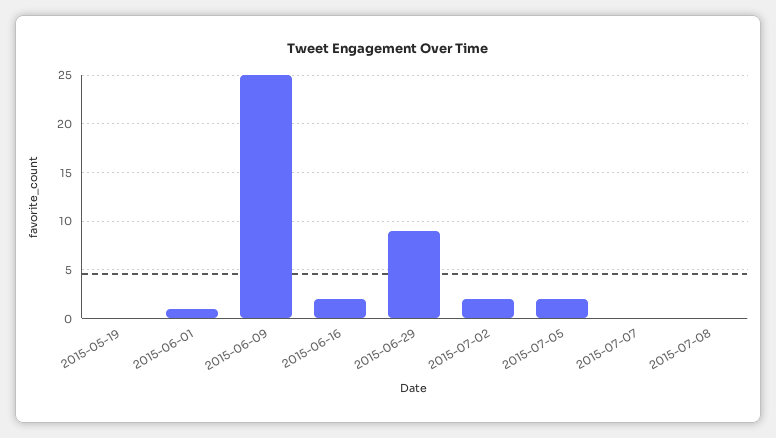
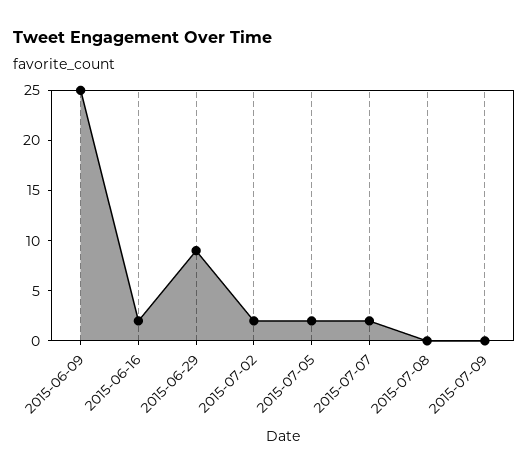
2015-05-19: 0 -> none
2015-06-01: 1 -> none
2015-07-07: 0 -> 2
2015-07-09: none -> 0

